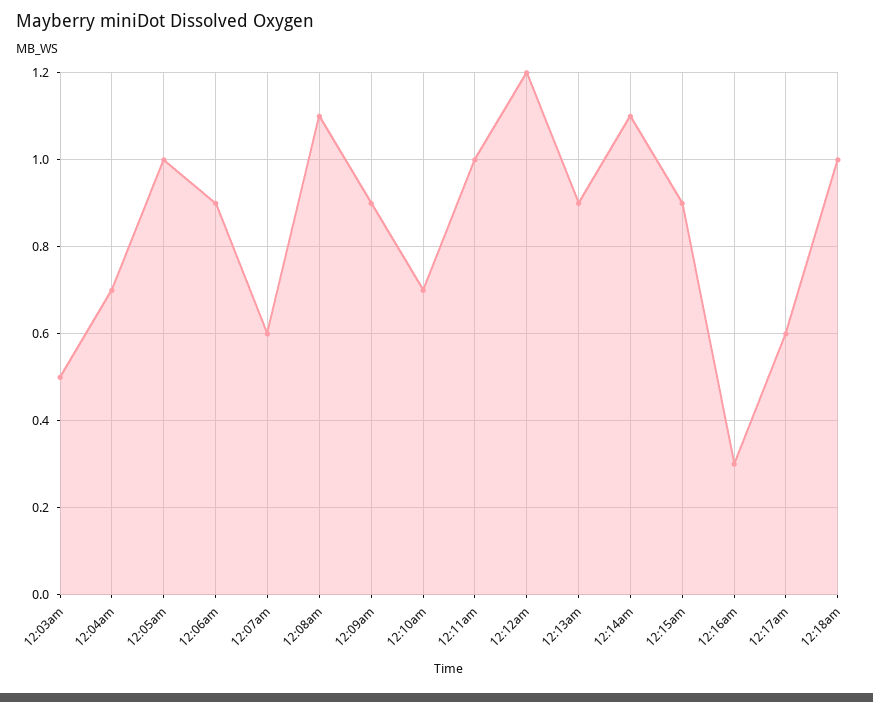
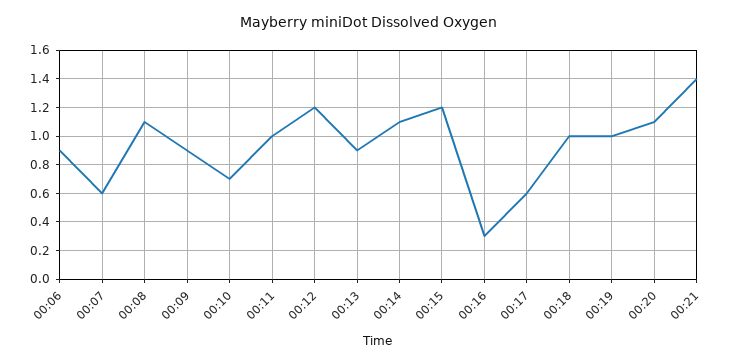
12:03am: 0.5 -> none
12:04am: 0.7 -> none
12:05am: 1 -> none
12:15am: 0.9 -> 1.2
00:19: none -> 1
00:20: none -> 1.1
00:21: none -> 1.4

